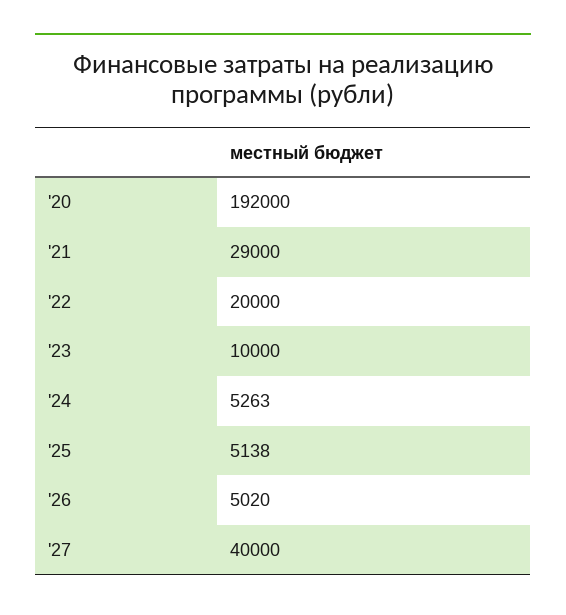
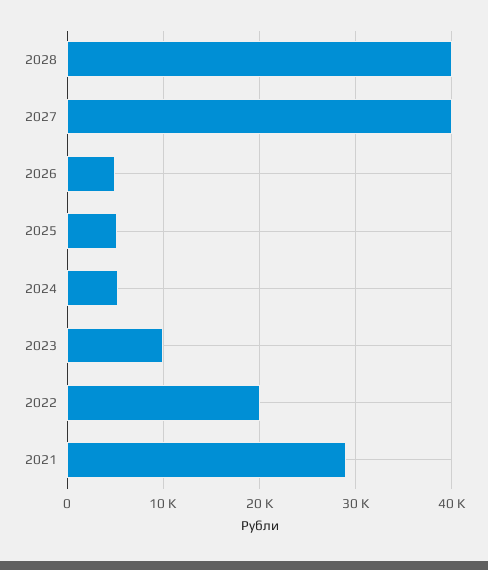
'20: 192000 -> none
2028: none -> 40000

